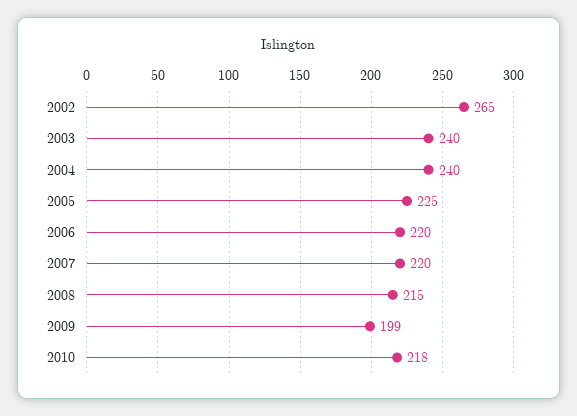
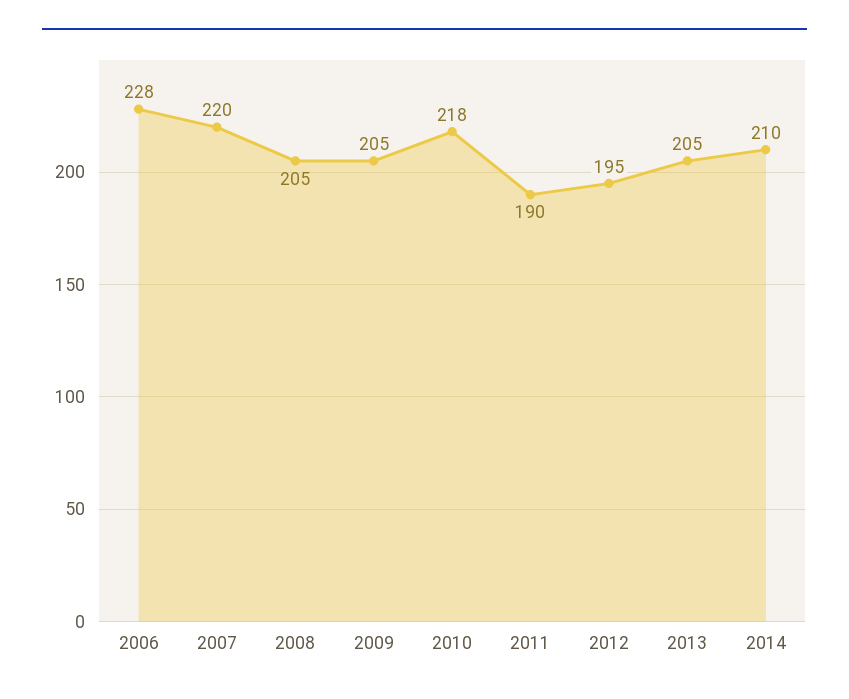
2002: 265 -> none
2003: 240 -> none
2004: 240 -> none
2005: 225 -> none
2006: 220 -> 228
2008: 215 -> 205
2009: 199 -> 205
2011: none -> 190
2012: none -> 195
2013: none -> 205
2014: none -> 210

